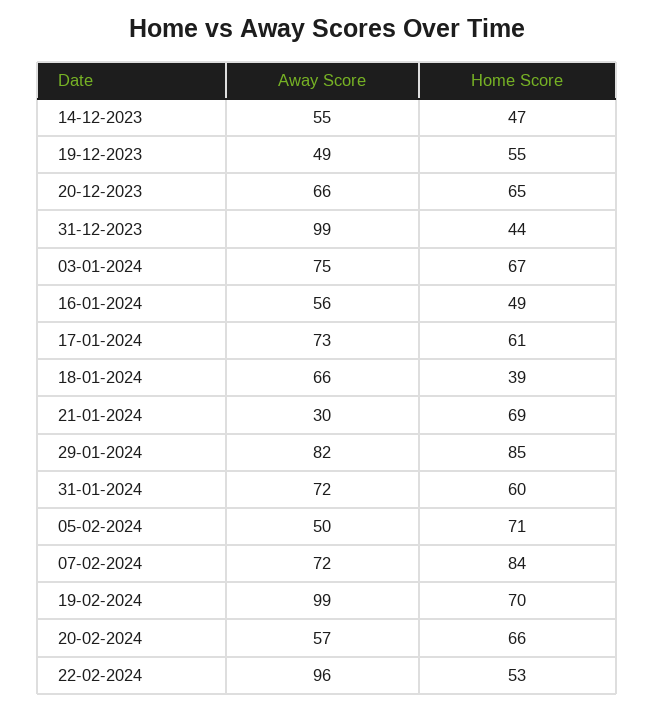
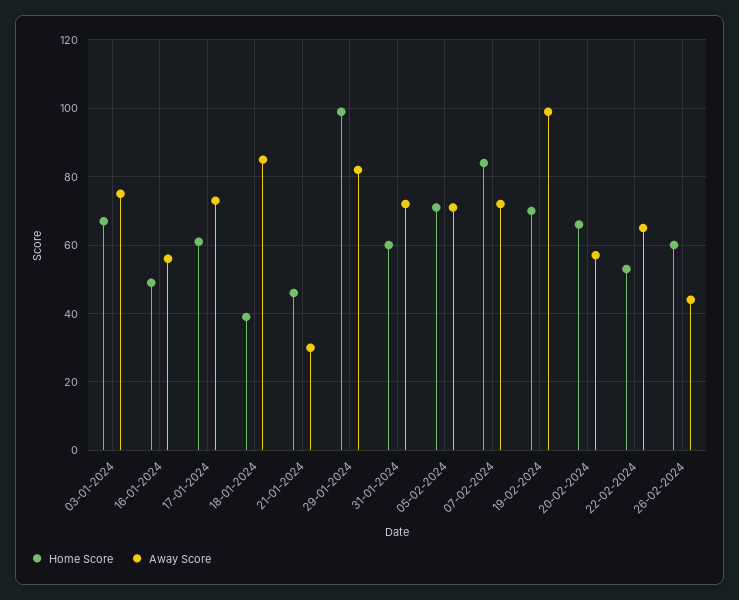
Away Score, 14-12-2023: 55 -> none
Home Score, 14-12-2023: 47 -> none
Away Score, 19-12-2023: 49 -> none
Home Score, 19-12-2023: 55 -> none
Away Score, 20-12-2023: 66 -> none
Home Score, 20-12-2023: 65 -> none
Away Score, 31-12-2023: 99 -> none
Home Score, 31-12-2023: 44 -> none
Away Score, 18-01-2024: 66 -> 85
Home Score, 21-01-2024: 69 -> 45
Home Score, 29-01-2024: 85 -> 100
Away Score, 05-02-2024: 50 -> 70
Away Score, 22-02-2024: 96 -> 65
Home Score, 26-02-2024: none -> 60
Away Score, 26-02-2024: none -> 45

